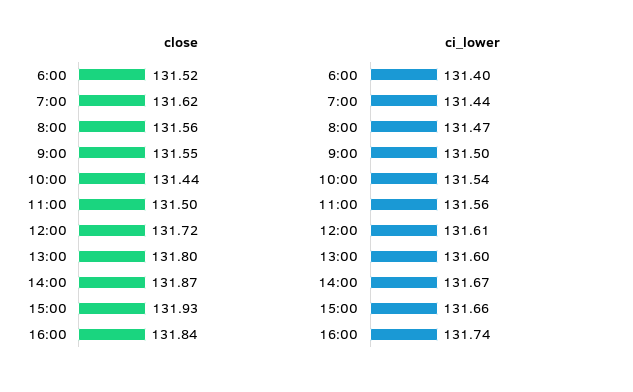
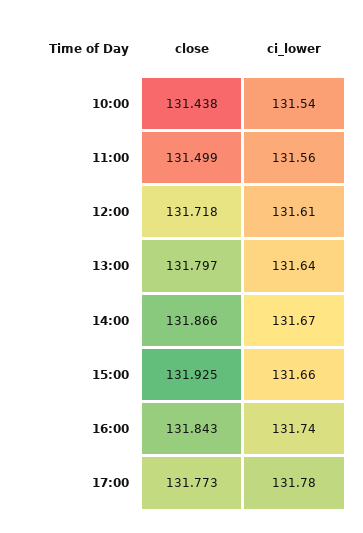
close, 6:00: 131.52 -> none
close, 7:00: 131.62 -> none
close, 8:00: 131.56 -> none
close, 9:00: 131.55 -> none
ci_lower, 6:00: 131.4 -> none
ci_lower, 7:00: 131.44 -> none
ci_lower, 8:00: 131.47 -> none
ci_lower, 9:00: 131.5 -> none
ci_lower, 13:00: 131.6 -> 131.64
close, 17:00: none -> 131.773
ci_lower, 17:00: none -> 131.78

